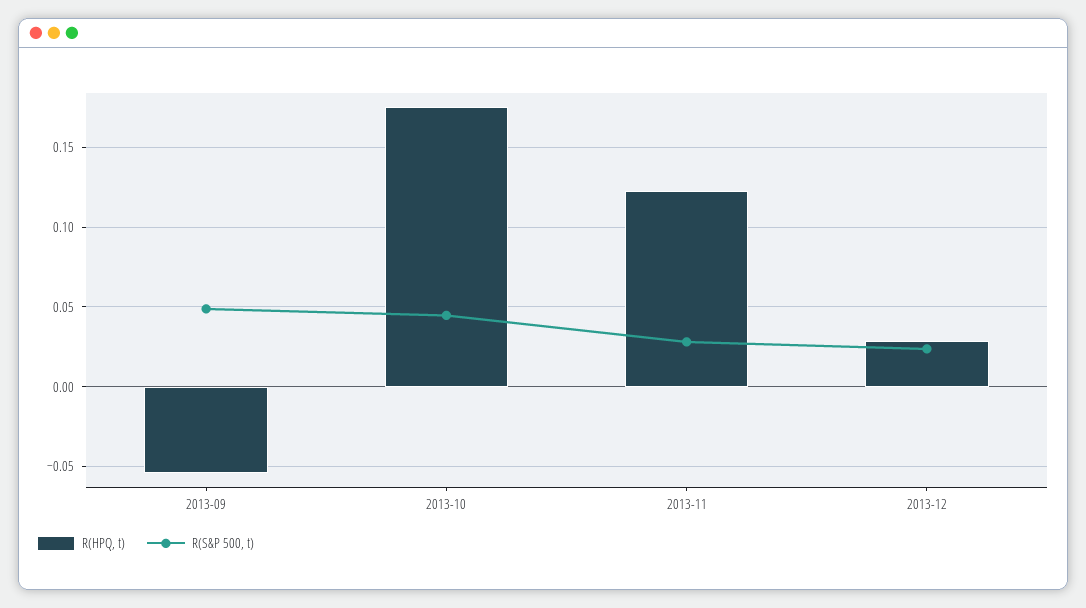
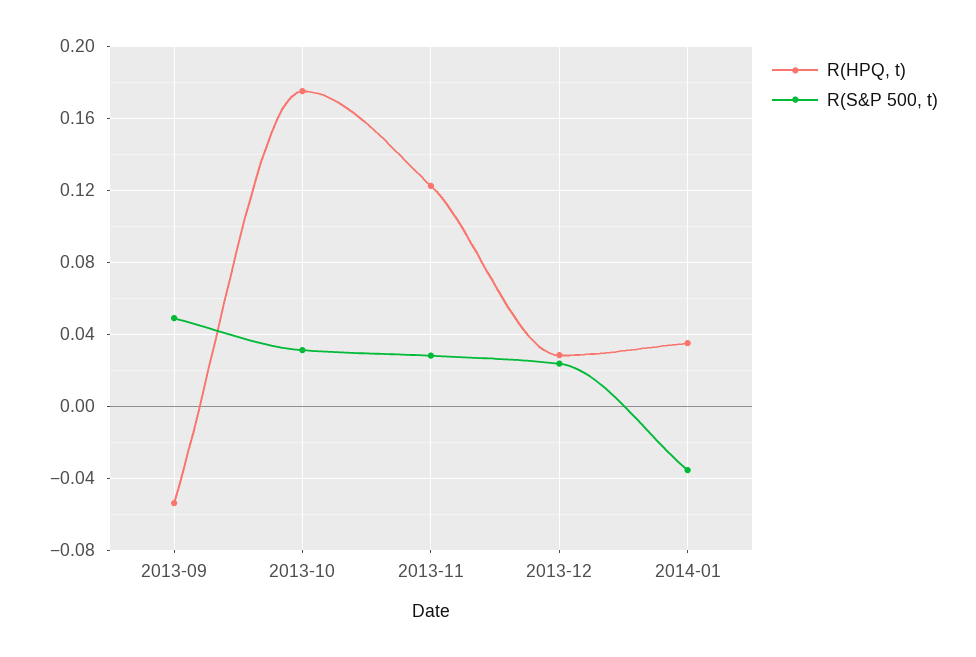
R(S&P 500, t), 2013-10: 0.045 -> 0.03
R(HPQ, t), 2014-01: none -> 0.035
R(S&P 500, t), 2014-01: none -> -0.035

